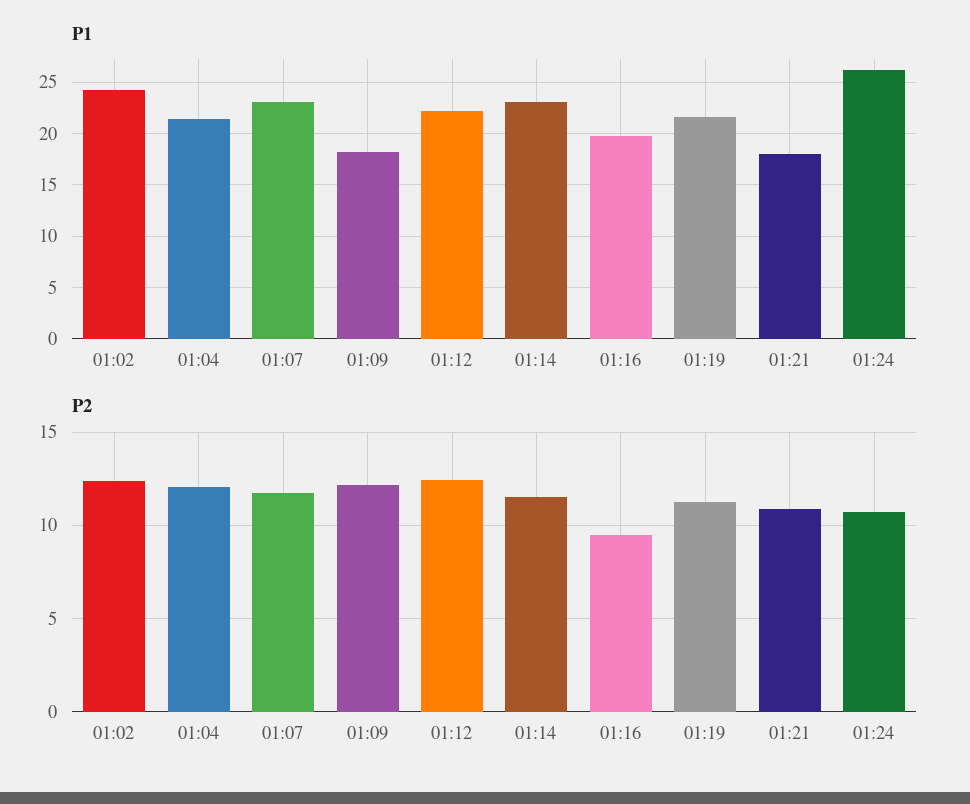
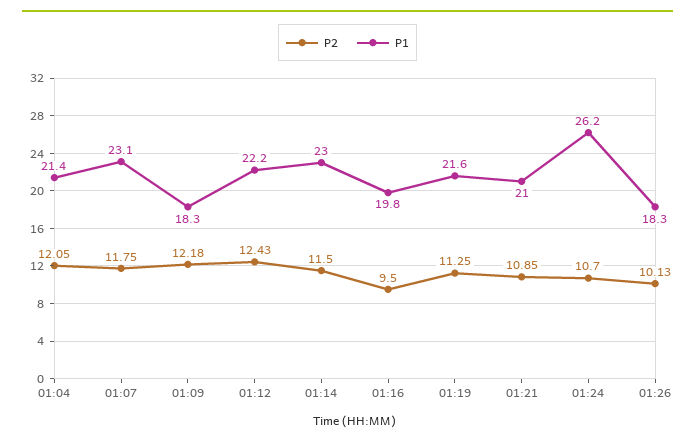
P1, 01:02: 24 -> none
P1, 01:21: 18 -> 21
P2, 01:02: 12.5 -> none
P2, 01:26: none -> 10.13
P1, 01:26: none -> 18.3

